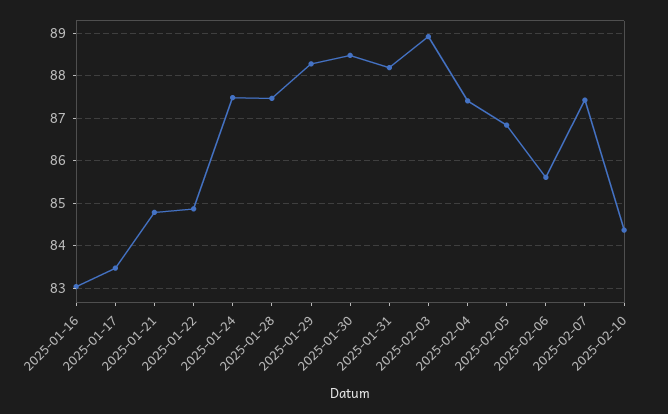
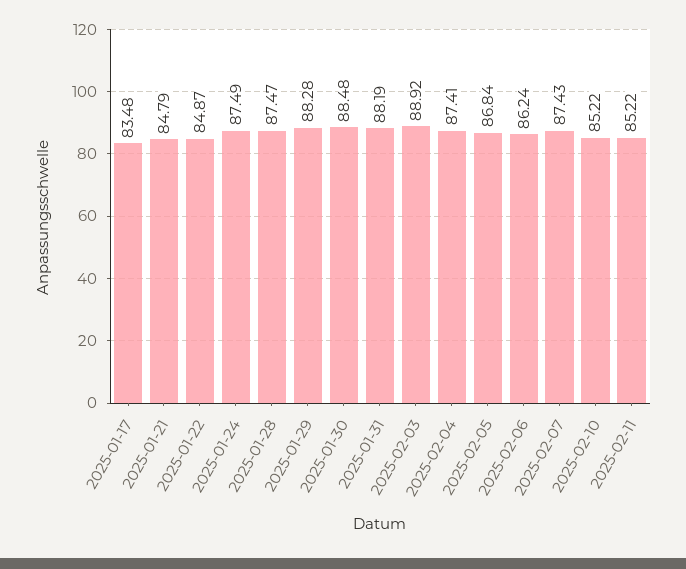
2025-01-16: 83 -> none
2025-02-06: 85.6 -> 86.24
2025-02-10: 84.4 -> 85.22
2025-02-11: none -> 85.22

